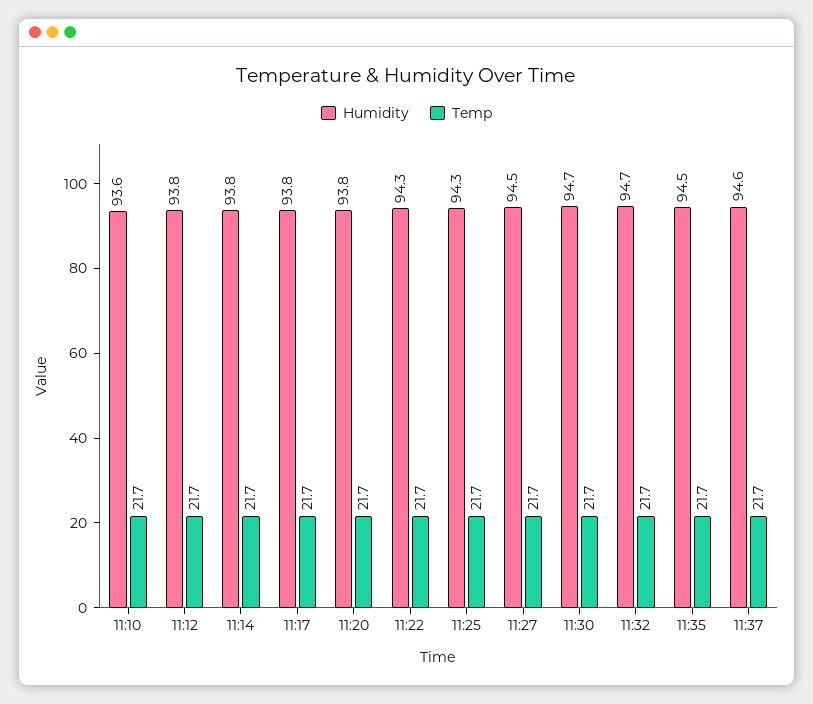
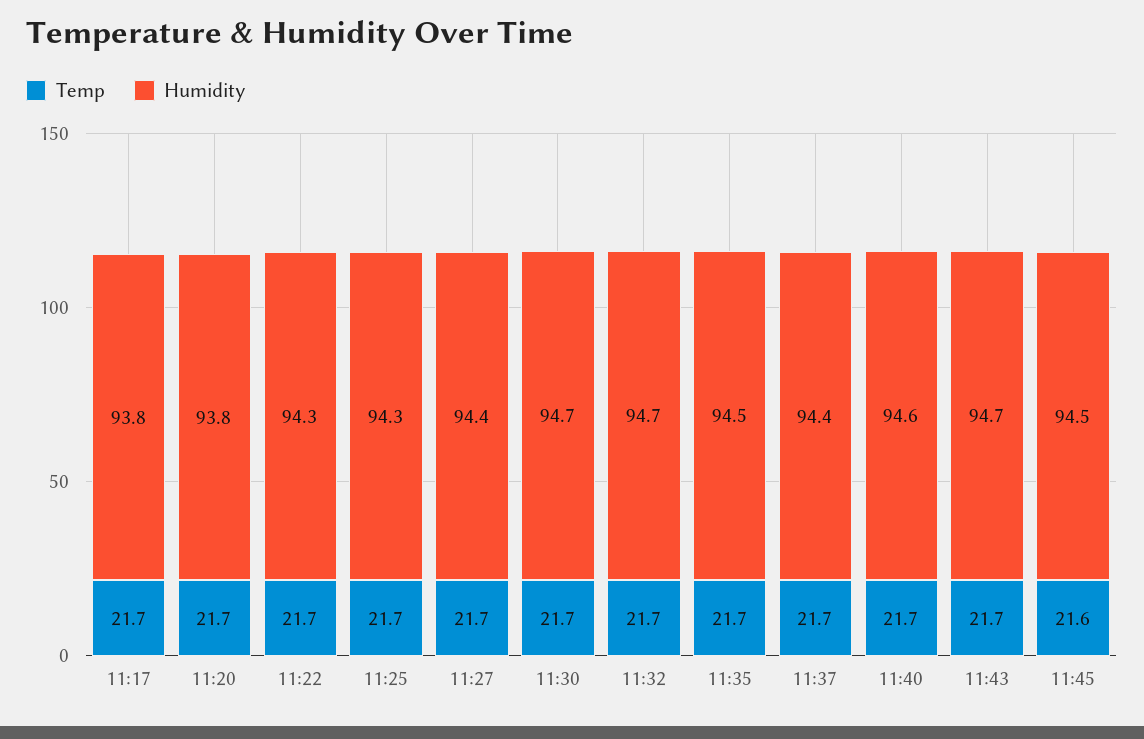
Humidity, 11:10: 93.6 -> none
Temp, 11:10: 21.7 -> none
Humidity, 11:12: 93.8 -> none
Temp, 11:12: 21.7 -> none
Humidity, 11:14: 93.8 -> none
Temp, 11:14: 21.7 -> none
Humidity, 11:27: 94.5 -> 94.4
Humidity, 11:37: 94.6 -> 94.4
Temp, 11:40: none -> 21.7
Humidity, 11:40: none -> 94.6
Temp, 11:43: none -> 21.7
Humidity, 11:43: none -> 94.7
Temp, 11:45: none -> 21.6
Humidity, 11:45: none -> 94.5

